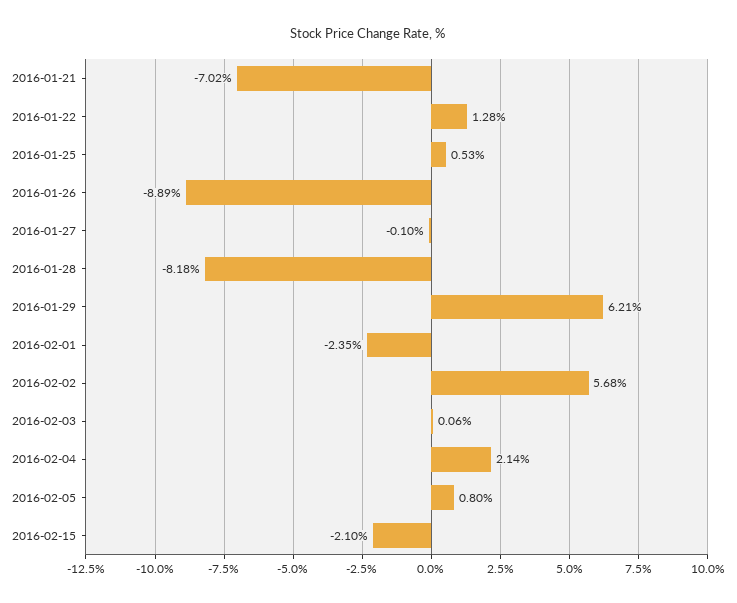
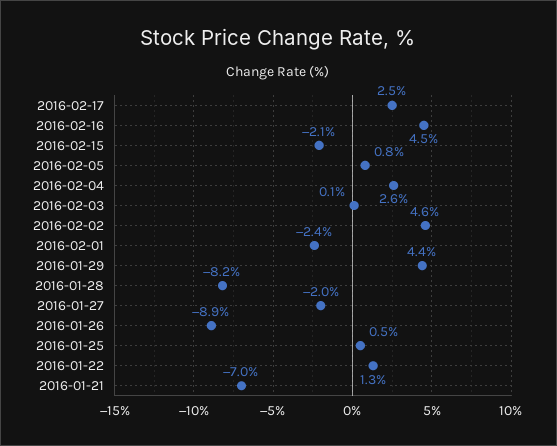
2016-01-27: -0.1 -> -2
2016-01-29: 6.21 -> 4.4
2016-02-02: 5.68 -> 4.6
2016-02-04: 2.14 -> 2.6
2016-02-17: none -> 2.5
2016-02-16: none -> 4.5

